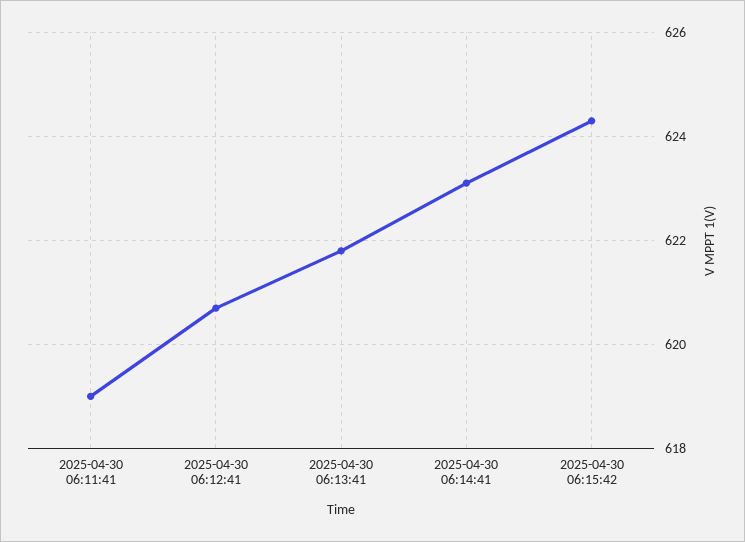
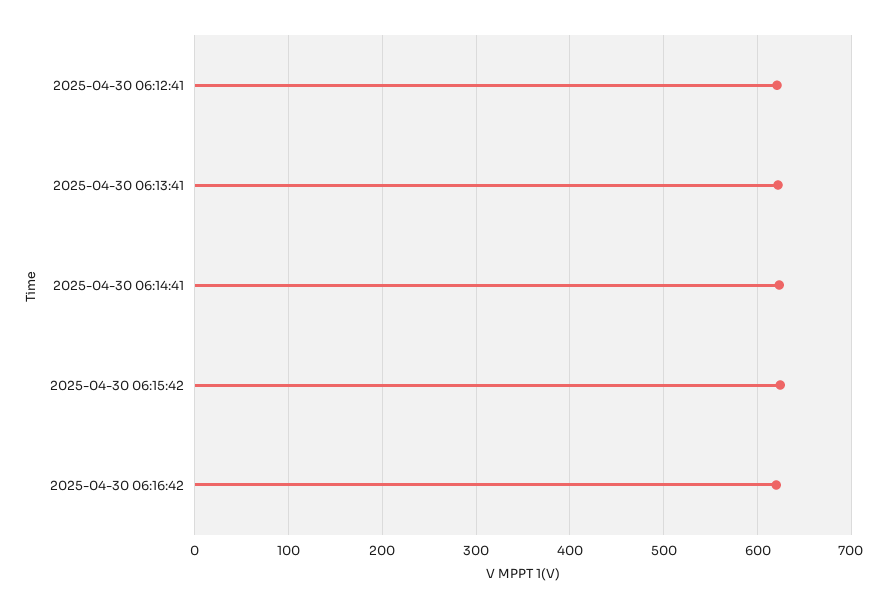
2025-04-30 06:11:41: 619 -> none
2025-04-30 06:16:42: none -> 620

